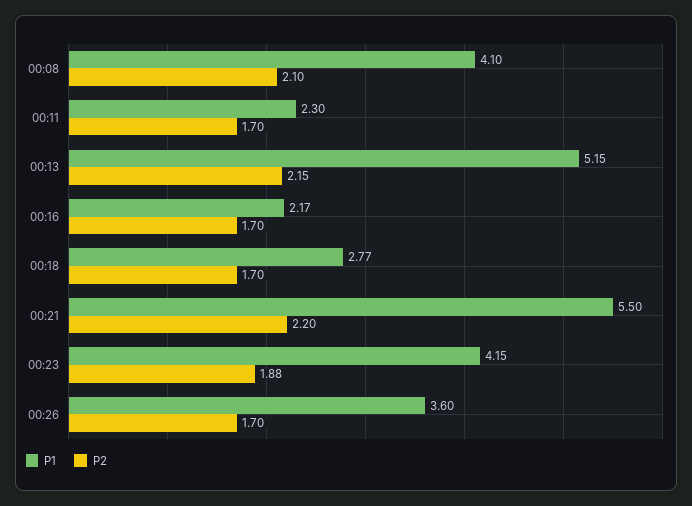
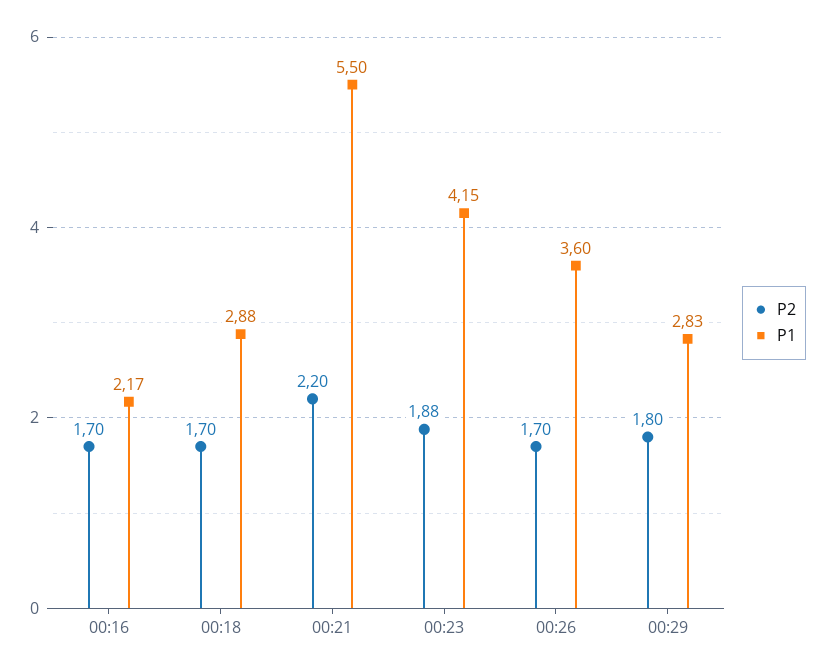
P1, 00:08: 4.1 -> none
P2, 00:08: 2.1 -> none
P1, 00:11: 2.3 -> none
P2, 00:11: 1.7 -> none
P1, 00:13: 5.15 -> none
P2, 00:13: 2.15 -> none
P1, 00:18: 2.77 -> 2.88
P2, 00:29: none -> 1.8
P1, 00:29: none -> 2.83

